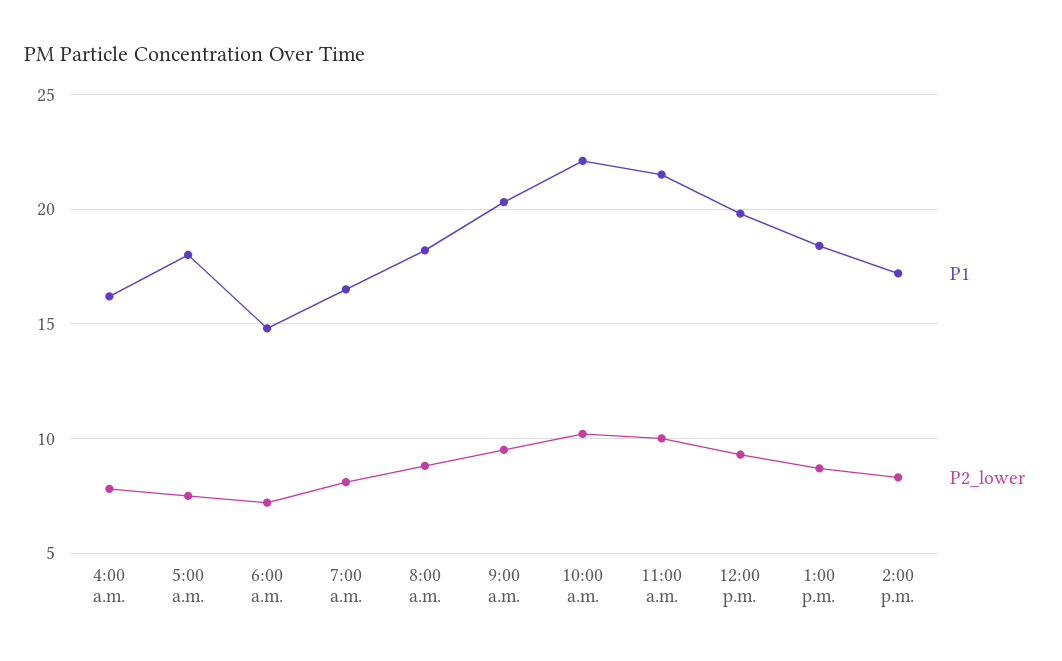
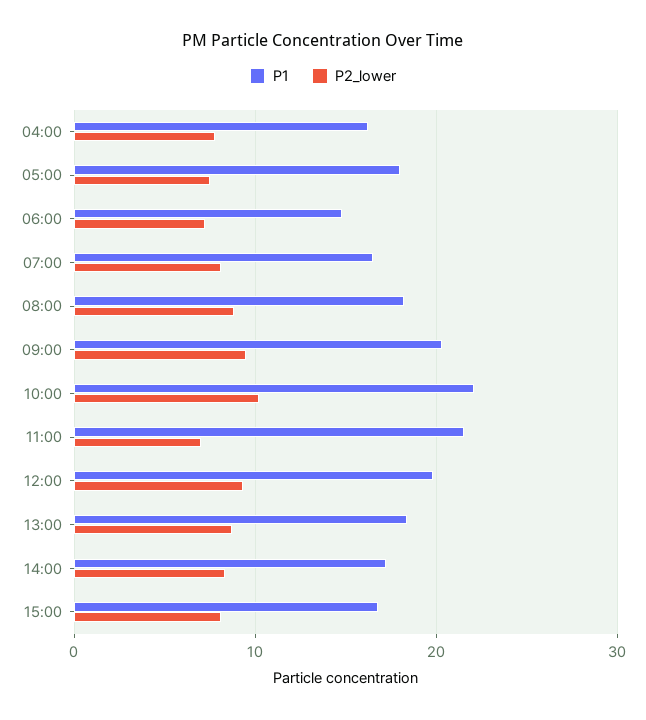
P2_lower, 11:00 a.m.: 10 -> 7
P1, 15:00: none -> 17
P2_lower, 15:00: none -> 8

